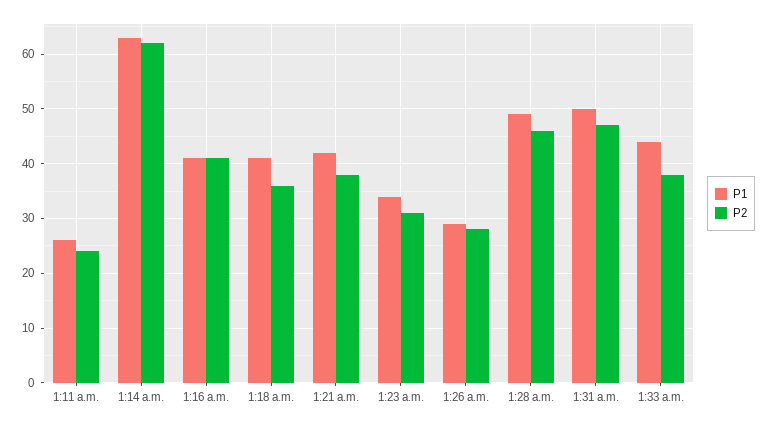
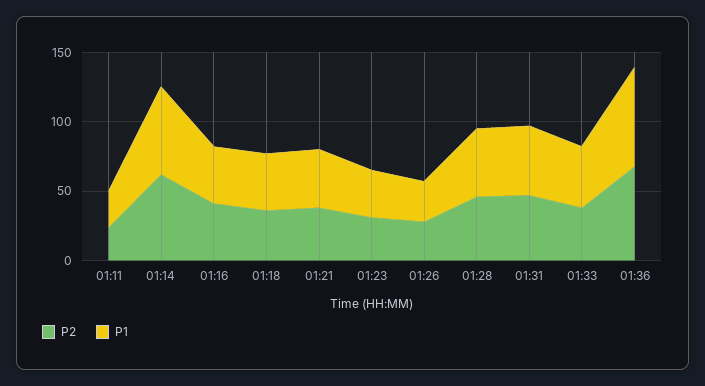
P2, 01:36: none -> 70
P1, 01:36: none -> 70

